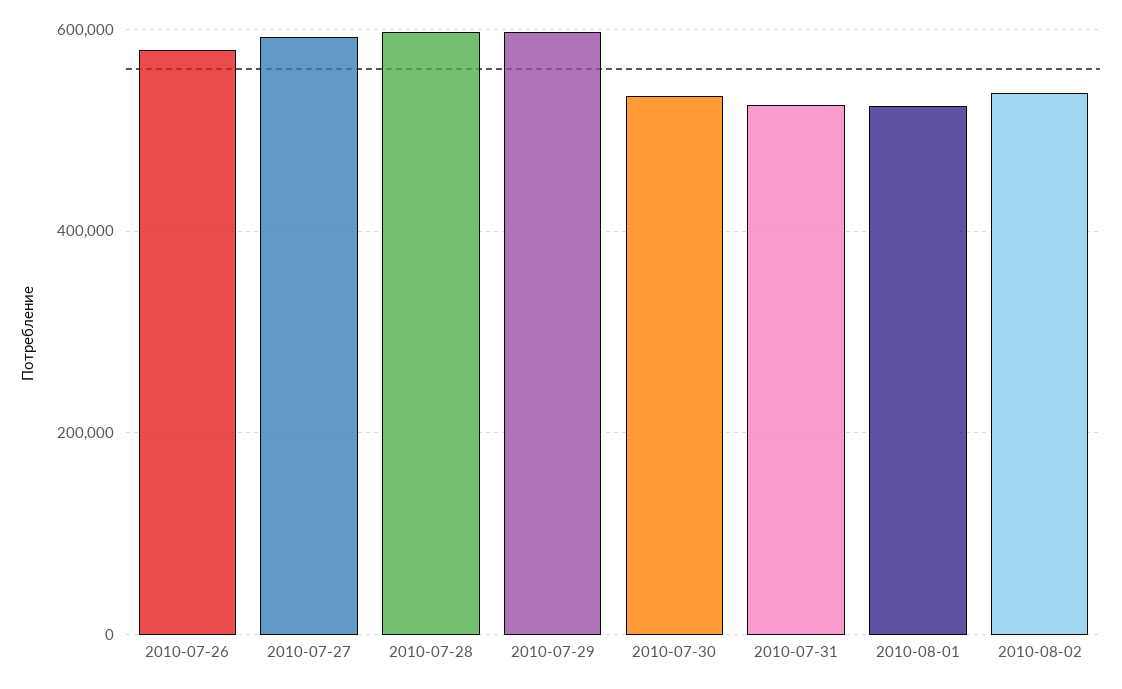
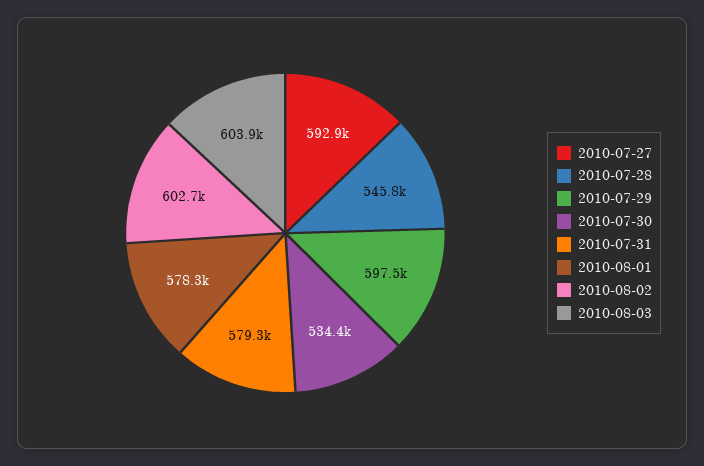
2010-07-26: 580000 -> none
2010-07-28: 600000 -> 545800
2010-07-31: 520000 -> 579300
2010-08-01: 520000 -> 578300
2010-08-02: 540000 -> 602700
2010-08-03: none -> 603900

